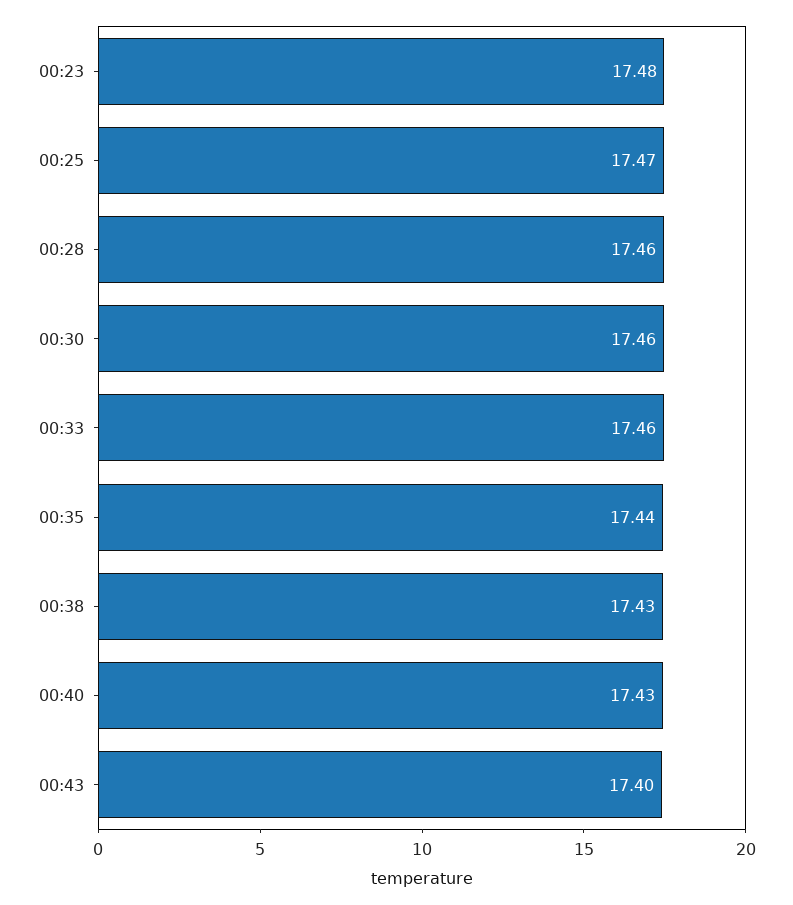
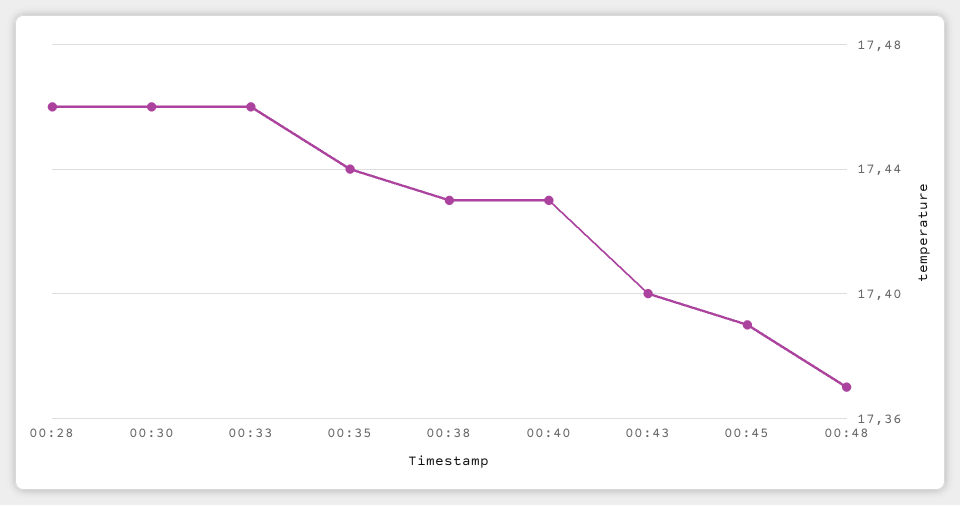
00:23: 17.48 -> none
00:25: 17.47 -> none
00:45: none -> 17.39
00:48: none -> 17.37

